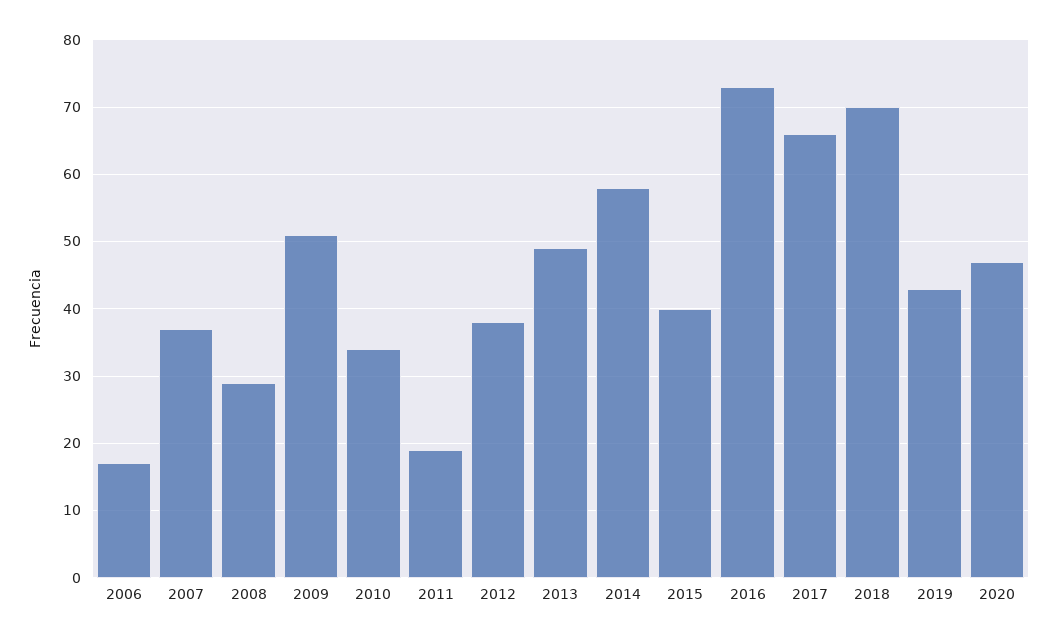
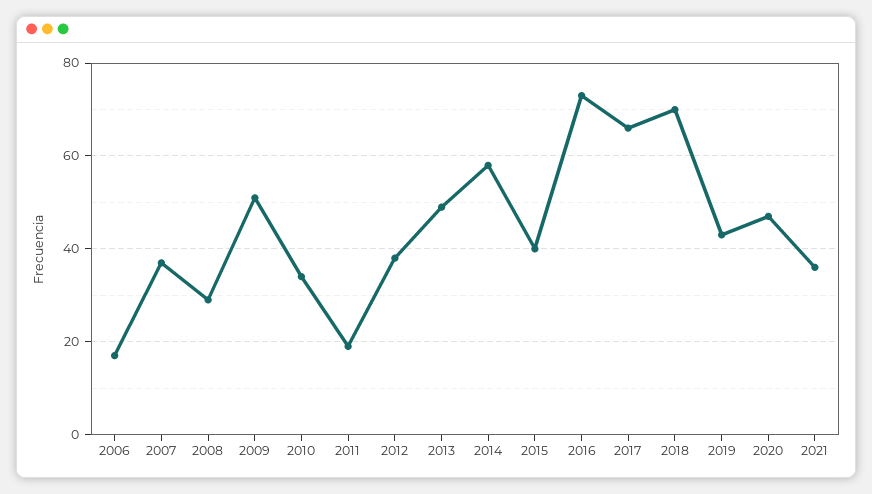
2021: none -> 35

